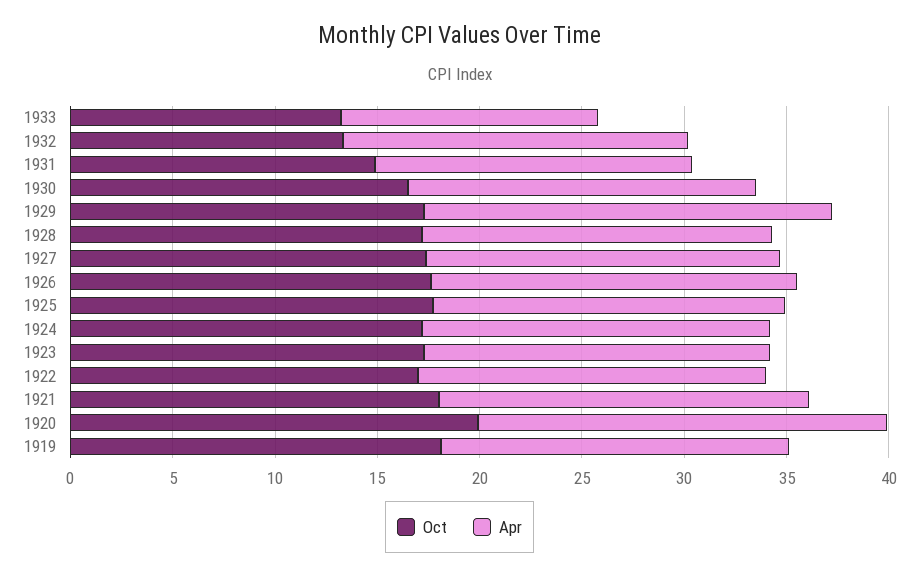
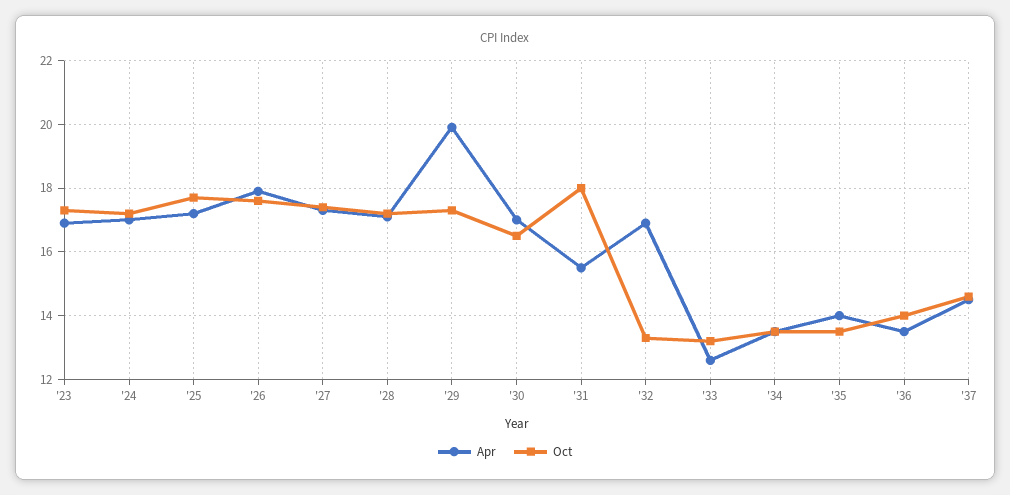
Oct, 1931: 15 -> 18
Oct, 1922: 17 -> none
Apr, 1922: 17 -> none
Oct, 1921: 18 -> none
Apr, 1921: 18 -> none
Oct, 1920: 20 -> none
Apr, 1920: 20 -> none
Oct, 1919: 18 -> none
Apr, 1919: 17 -> none
Apr, '34: none -> 13.5
Oct, '34: none -> 13.5
Apr, '35: none -> 14
Oct, '35: none -> 13.5
Apr, '36: none -> 13.5
Oct, '36: none -> 14
Apr, '37: none -> 14.5
Oct, '37: none -> 14.5

